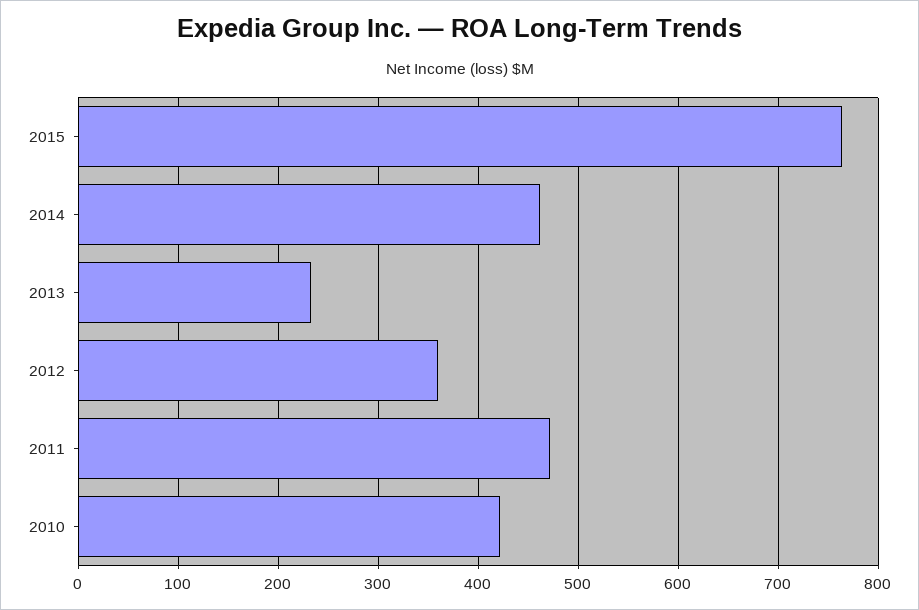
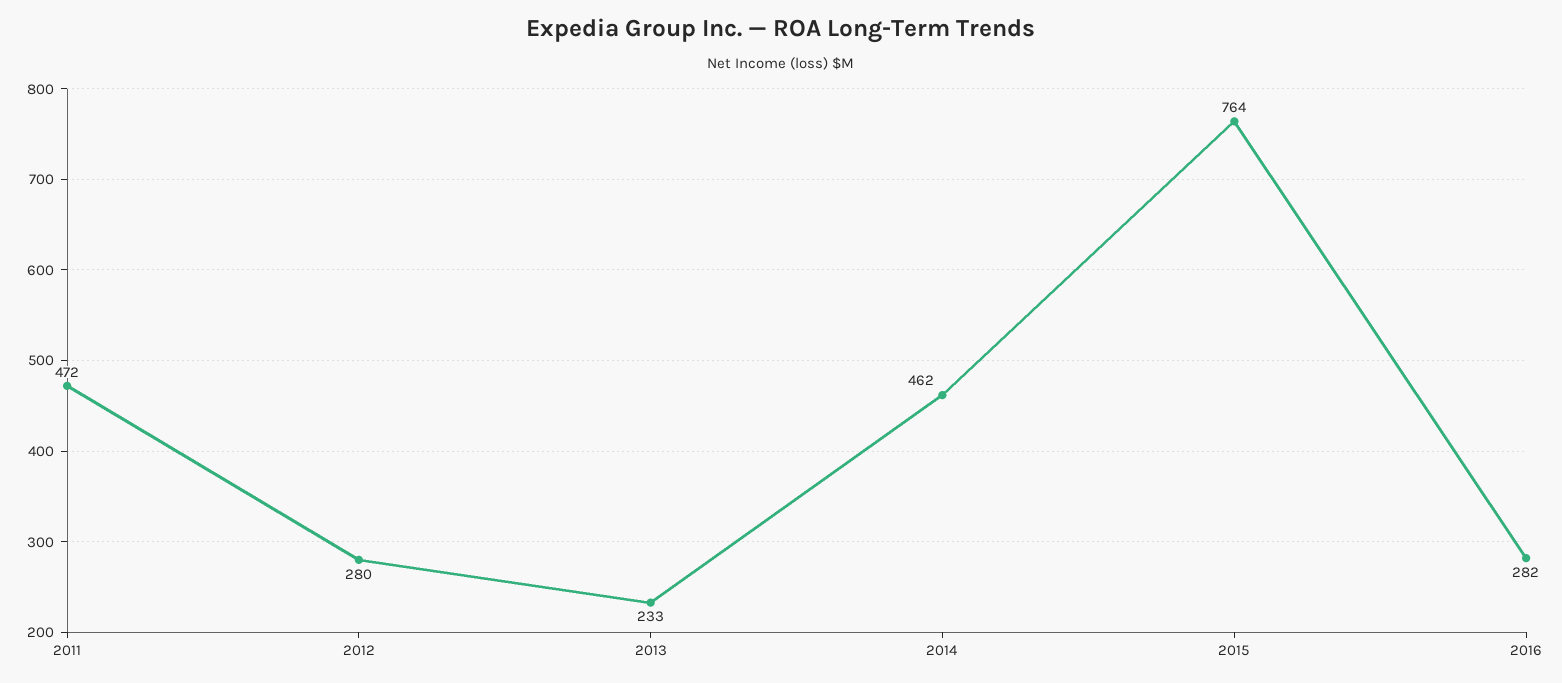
2012: 360 -> 280
2010: 420 -> none
2016: none -> 282

